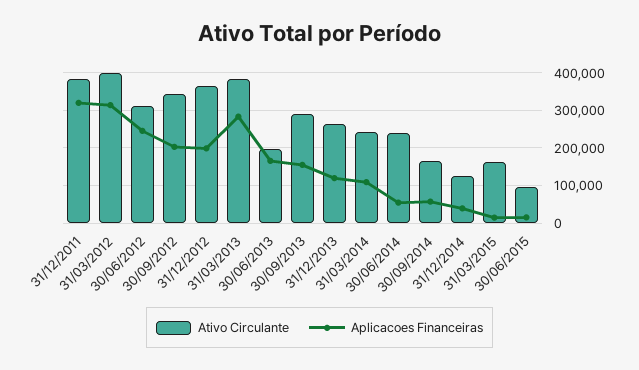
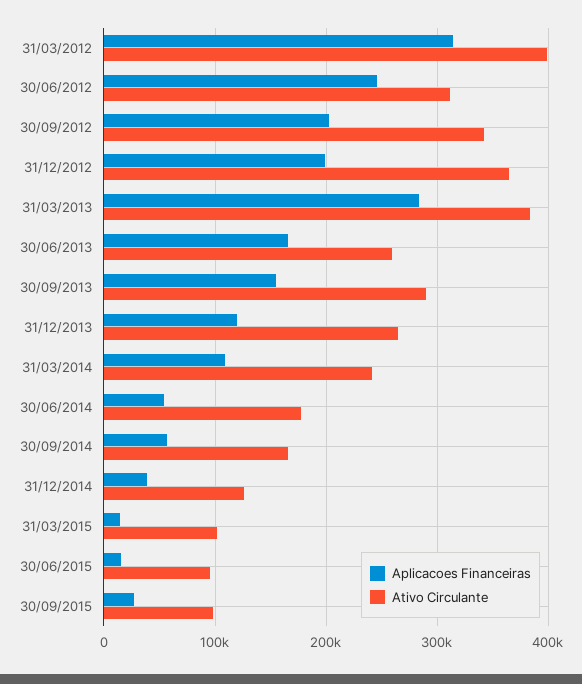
Ativo Circulante, 31/12/2011: 380000 -> none
Aplicacoes Financeiras, 31/12/2011: 320000 -> none
Ativo Circulante, 30/06/2013: 200000 -> 260000
Ativo Circulante, 30/06/2014: 240000 -> 180000
Ativo Circulante, 31/03/2015: 160000 -> 100000
Aplicacoes Financeiras, 30/09/2015: none -> 30000
Ativo Circulante, 30/09/2015: none -> 100000

